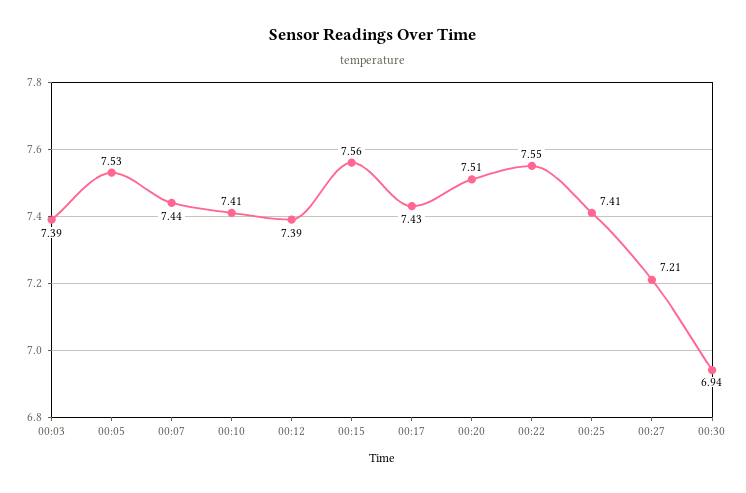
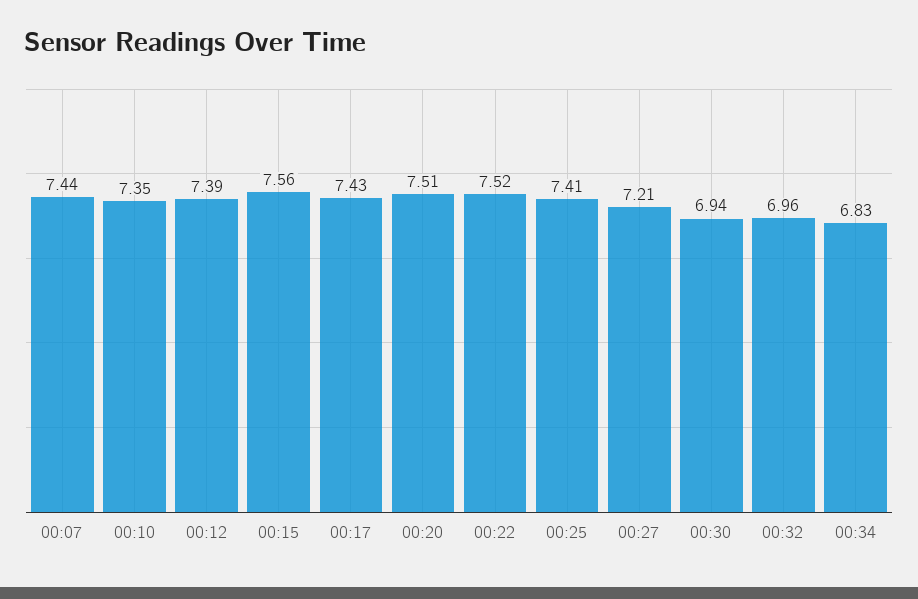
00:03: 7.39 -> none
00:05: 7.53 -> none
00:10: 7.41 -> 7.35
00:22: 7.55 -> 7.52
00:32: none -> 6.96
00:34: none -> 6.83

